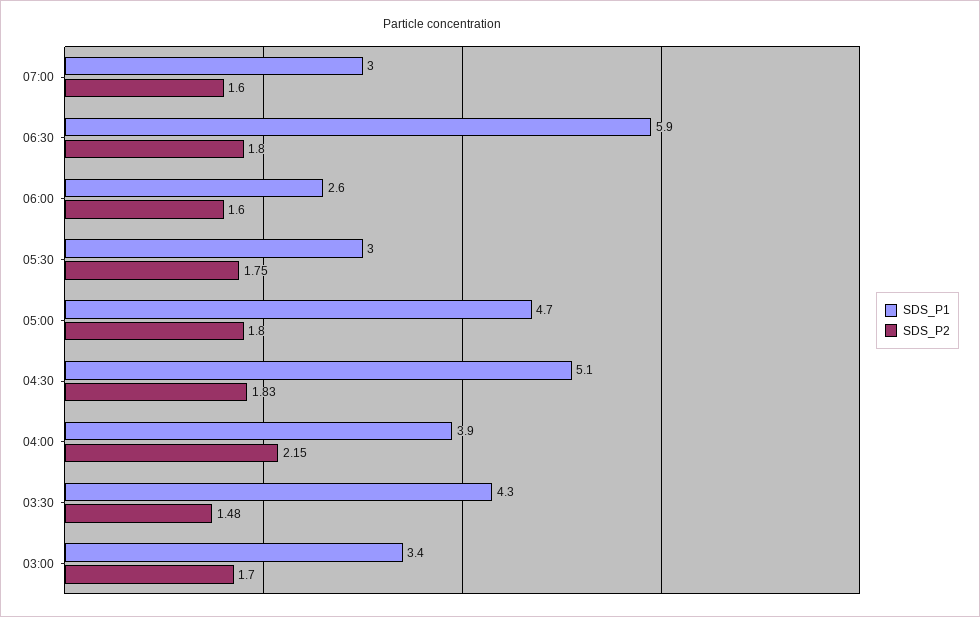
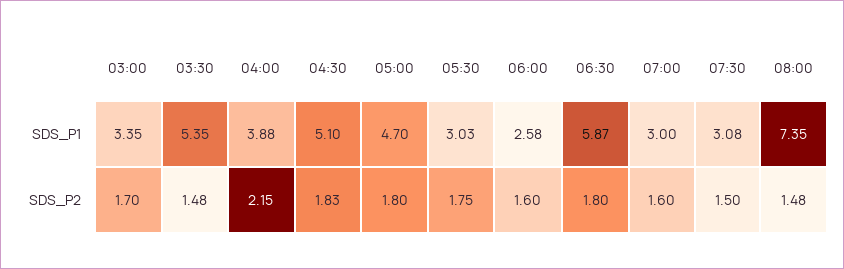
SDS_P1, 03:30: 4.3 -> 5.35
SDS_P1, 07:30: none -> 3.08
SDS_P1, 08:00: none -> 7.35
SDS_P2, 07:30: none -> 1.5
SDS_P2, 08:00: none -> 1.48

